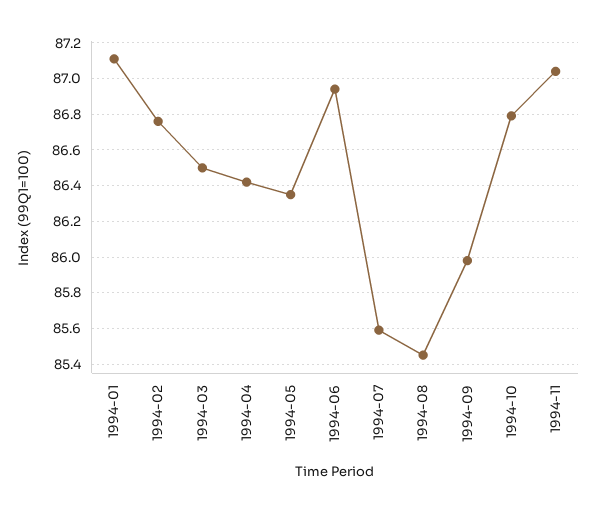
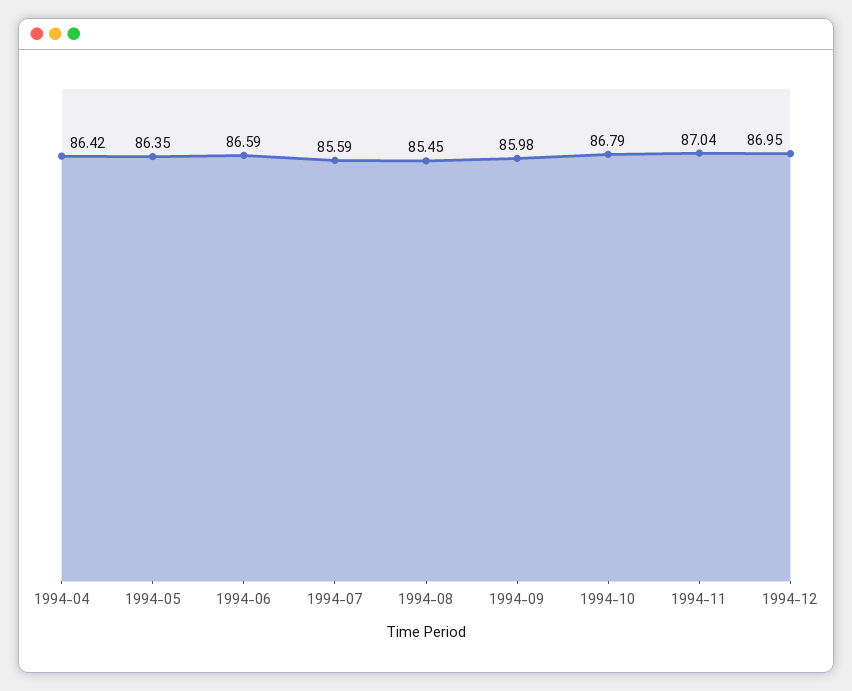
1994-01: 87.1 -> none
1994-02: 86.75 -> none
1994-03: 86.5 -> none
1994-06: 86.95 -> 86.59
1994-12: none -> 86.95

